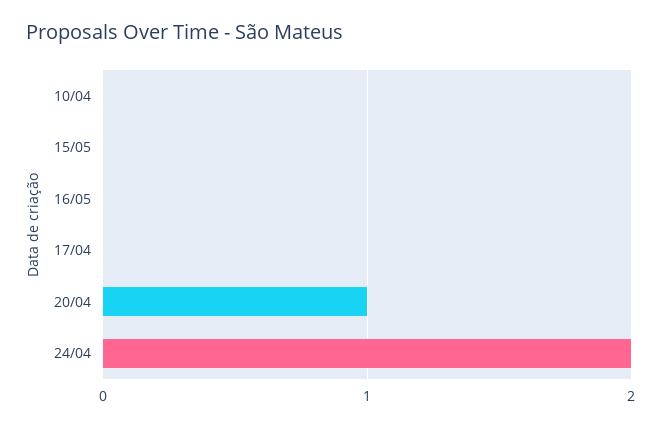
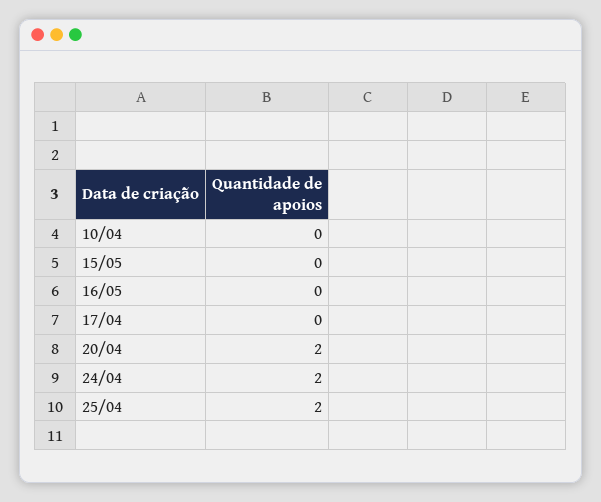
20/04: 1 -> 2
25/04: none -> 2

